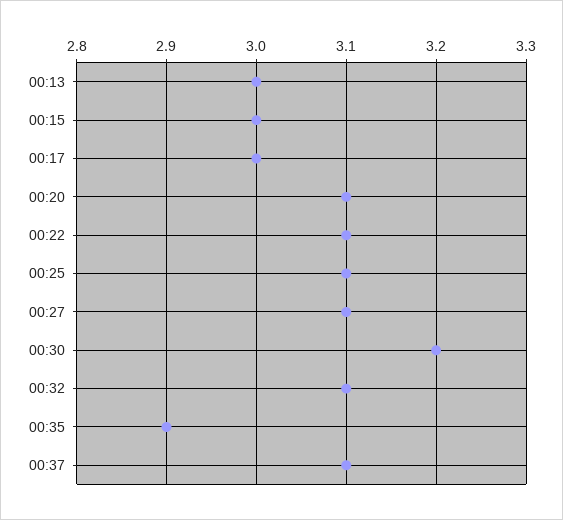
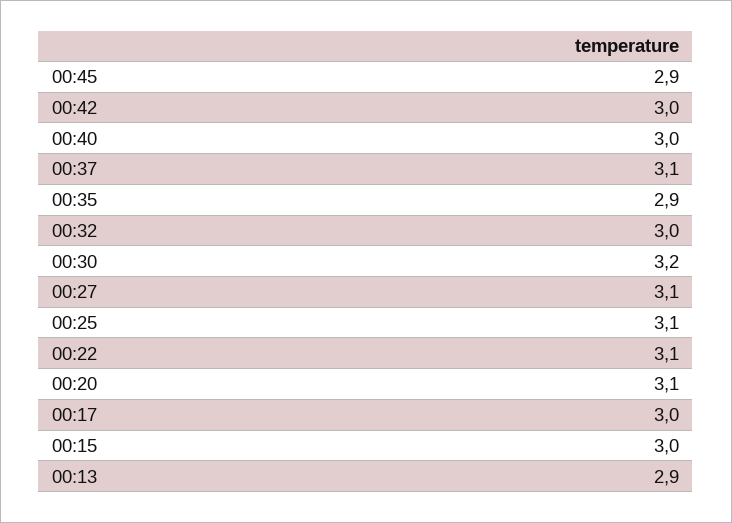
00:13: 3 -> 2.9
00:32: 3.1 -> 3
00:45: none -> 2.9
00:42: none -> 3
00:40: none -> 3

